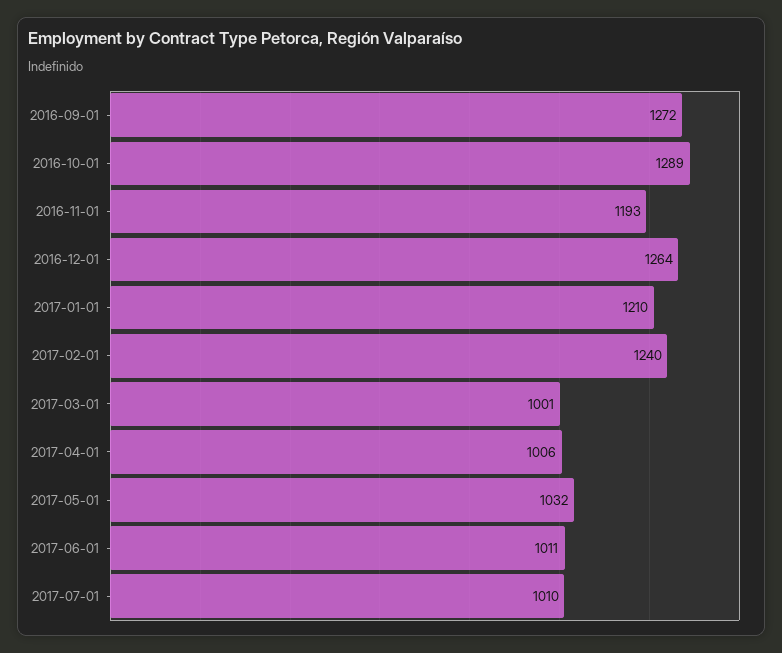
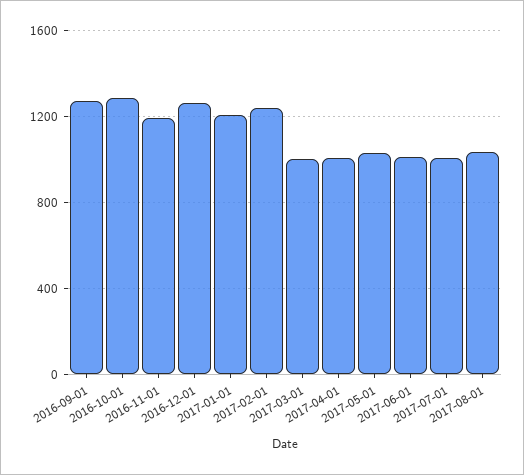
2017-08-01: none -> 1050

